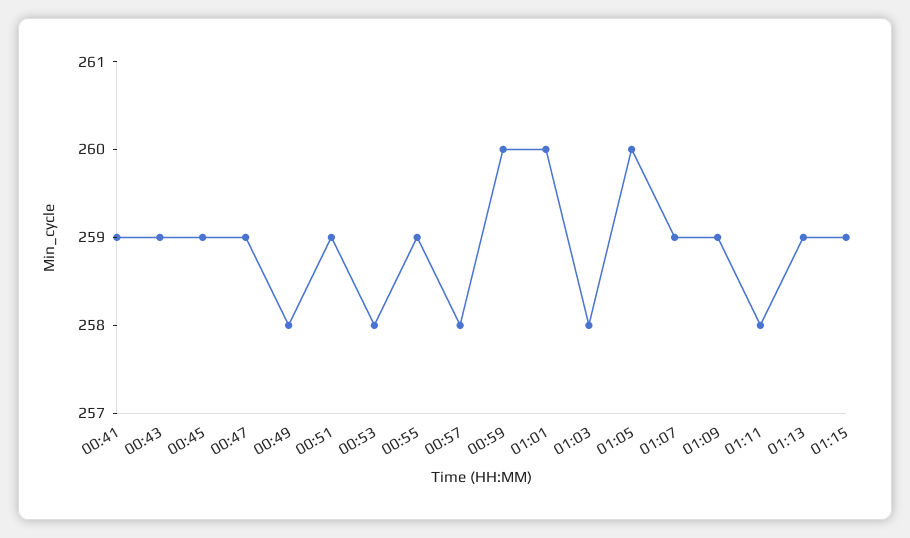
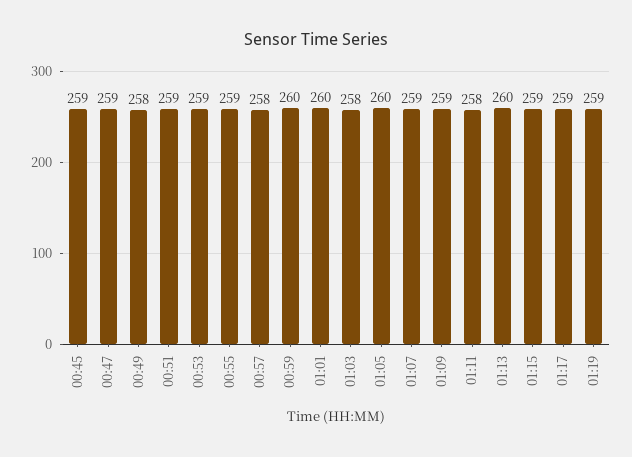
00:41: 259 -> none
00:43: 259 -> none
00:53: 258 -> 259
01:13: 259 -> 260
01:17: none -> 259
01:19: none -> 259

